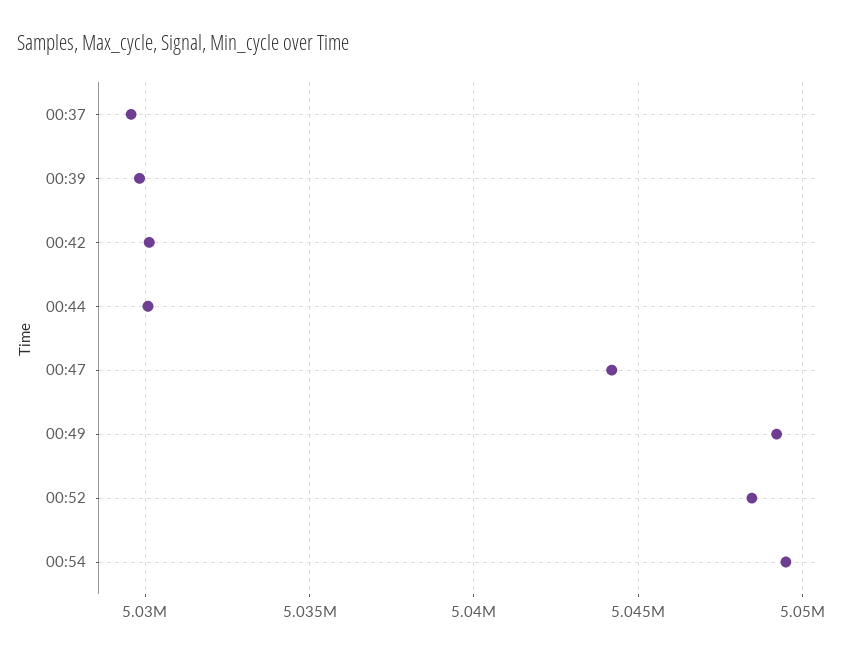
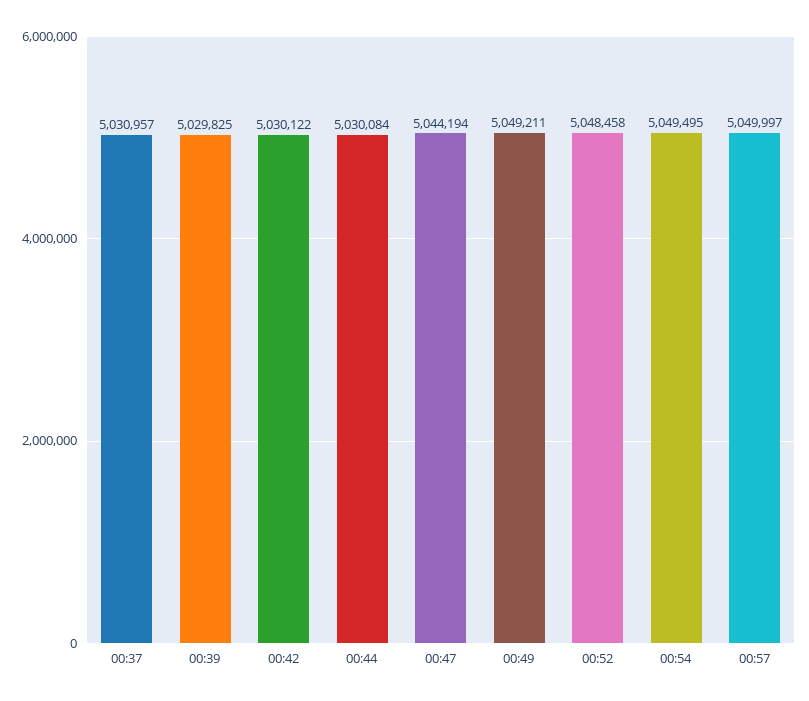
00:37: 5029500 -> 5030957
00:57: none -> 5049997

